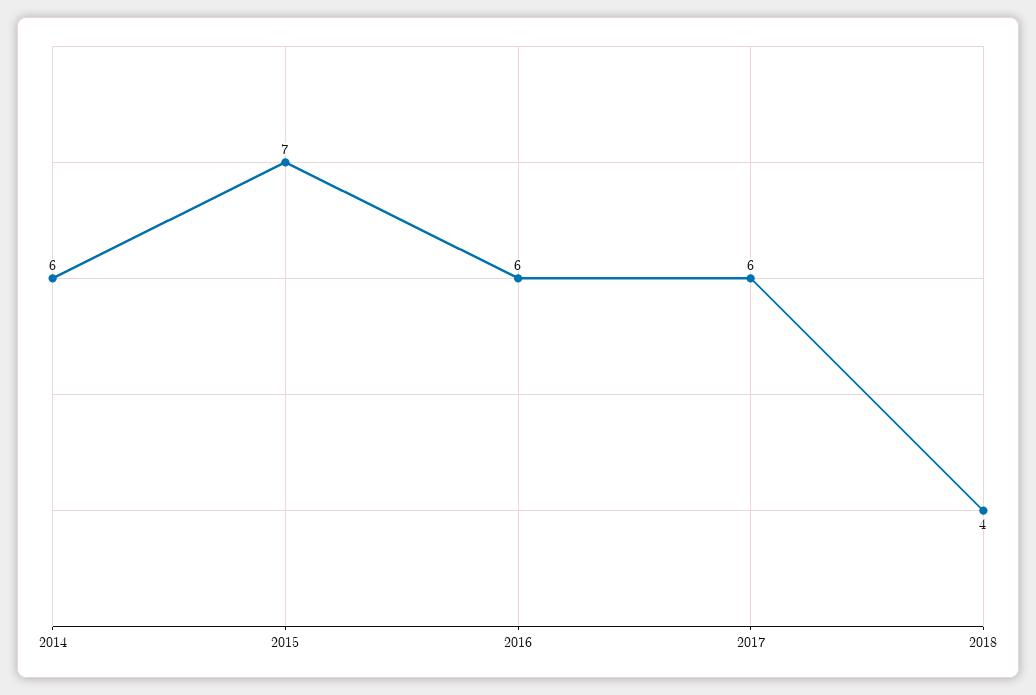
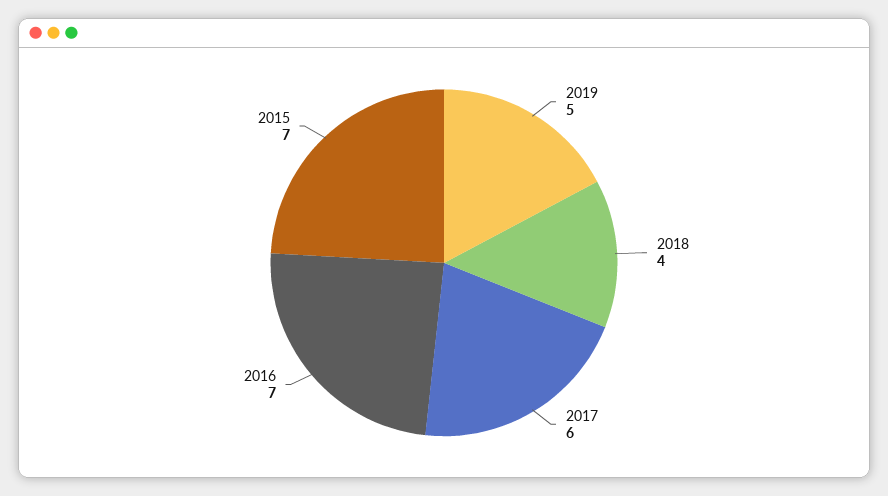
2014: 6 -> none
2016: 6 -> 7
2019: none -> 5

